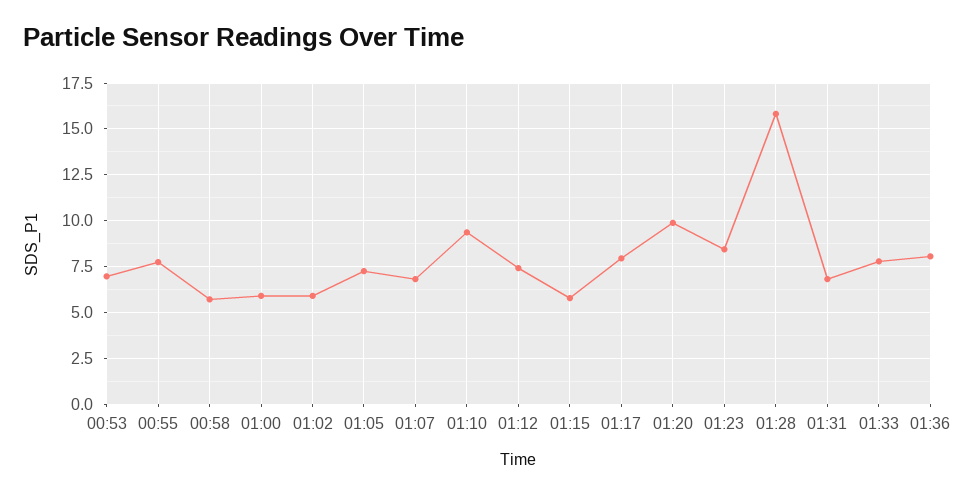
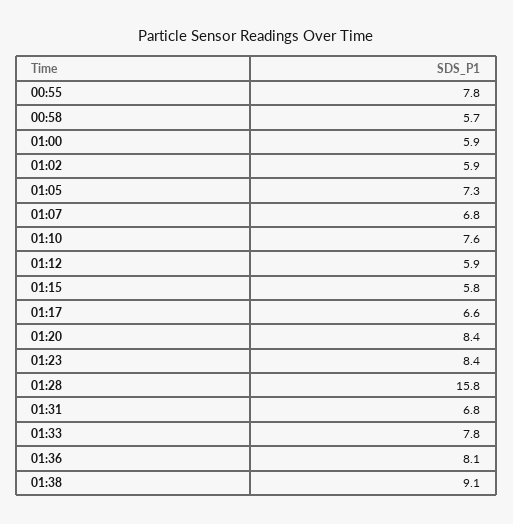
00:53: 7 -> none
01:10: 9.5 -> 7.6
01:12: 7.5 -> 5.9
01:17: 8 -> 6.6
01:20: 10 -> 8.4
01:38: none -> 9.1

